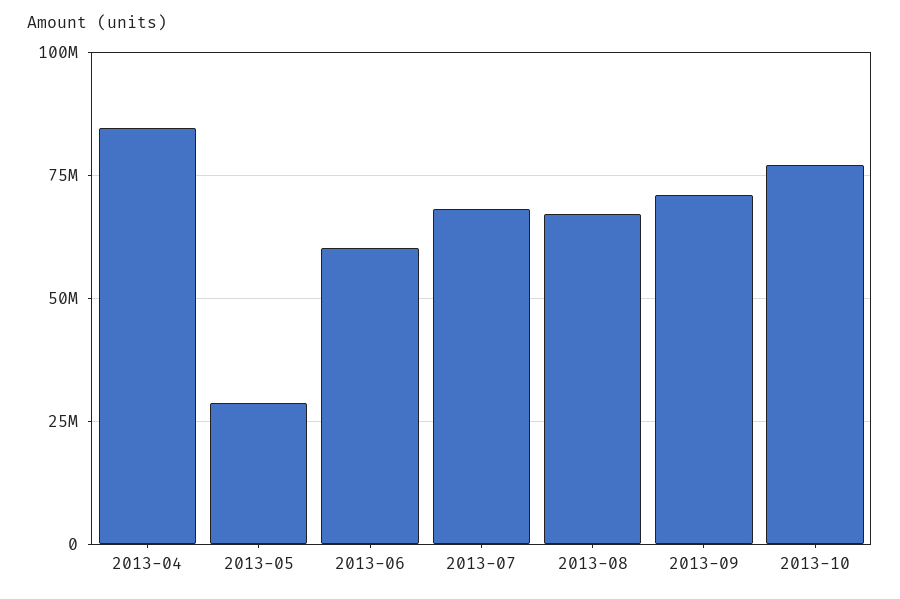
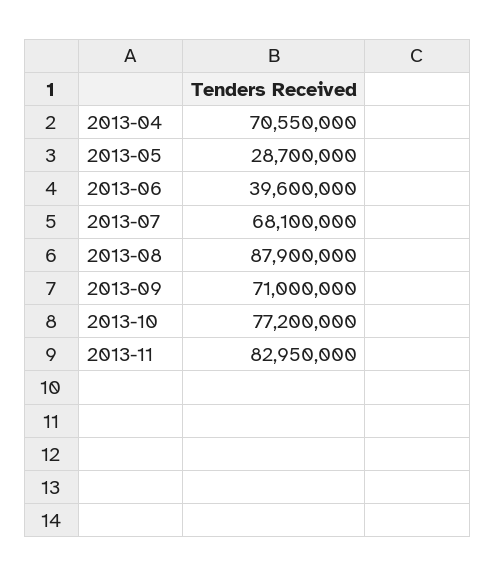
2013-04: 85000000 -> 70550000
2013-06: 60000000 -> 39600000
2013-08: 67500000 -> 87900000
2013-11: none -> 82950000

